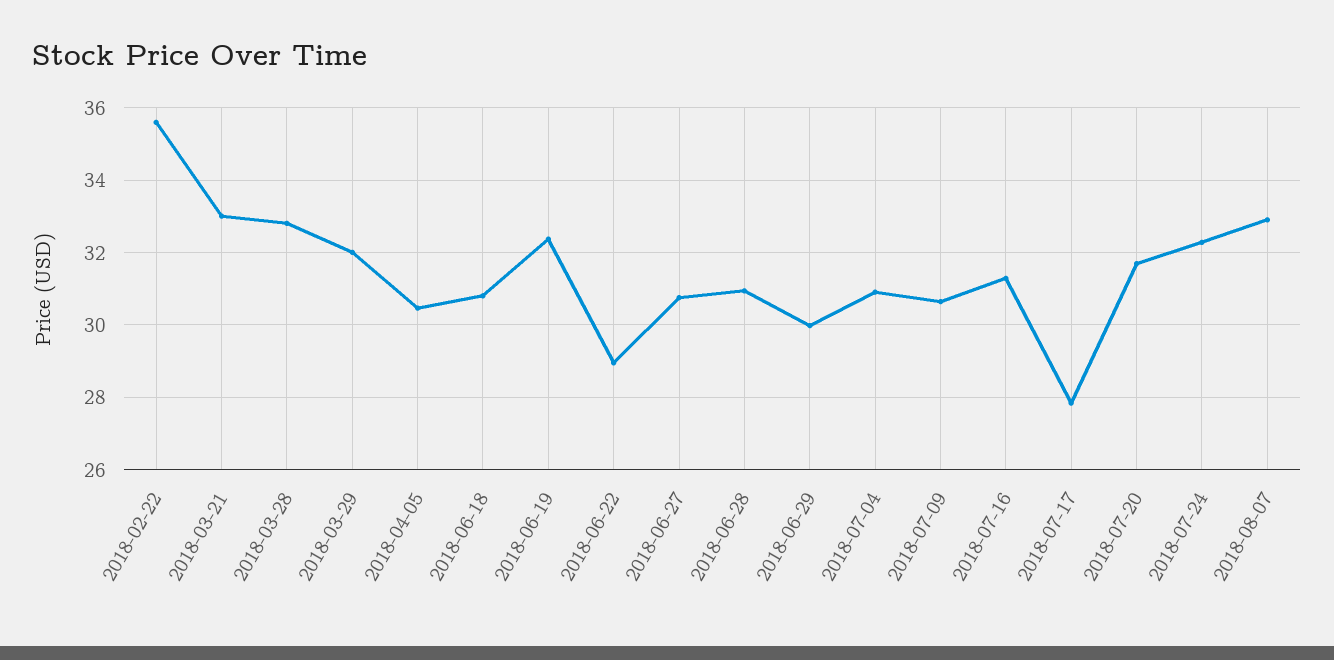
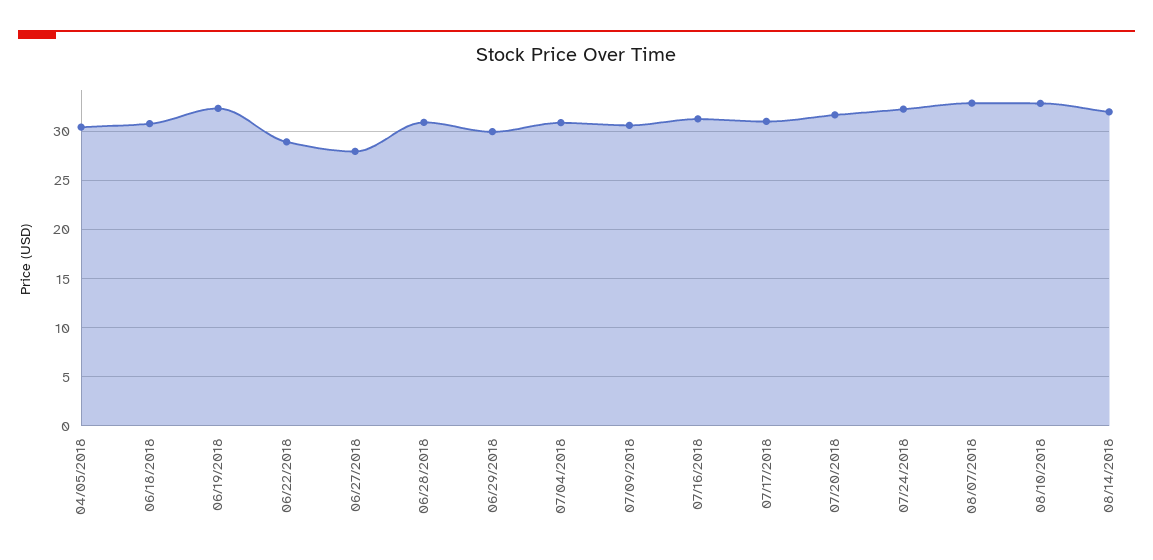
2018-02-22: 35.6 -> none
2018-03-21: 33 -> none
2018-03-28: 32.8 -> none
2018-03-29: 32 -> none
2018-06-27: 30.8 -> 28
2018-07-17: 27.8 -> 31
08/10/2018: none -> 33
08/14/2018: none -> 32

